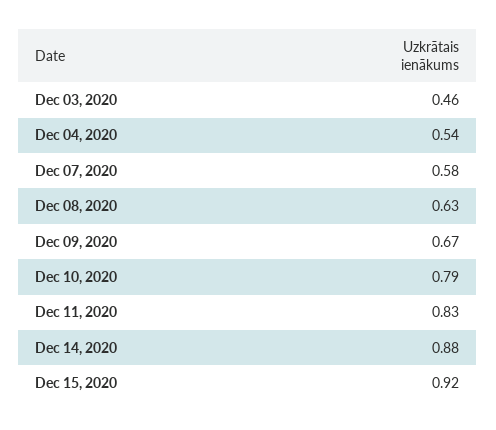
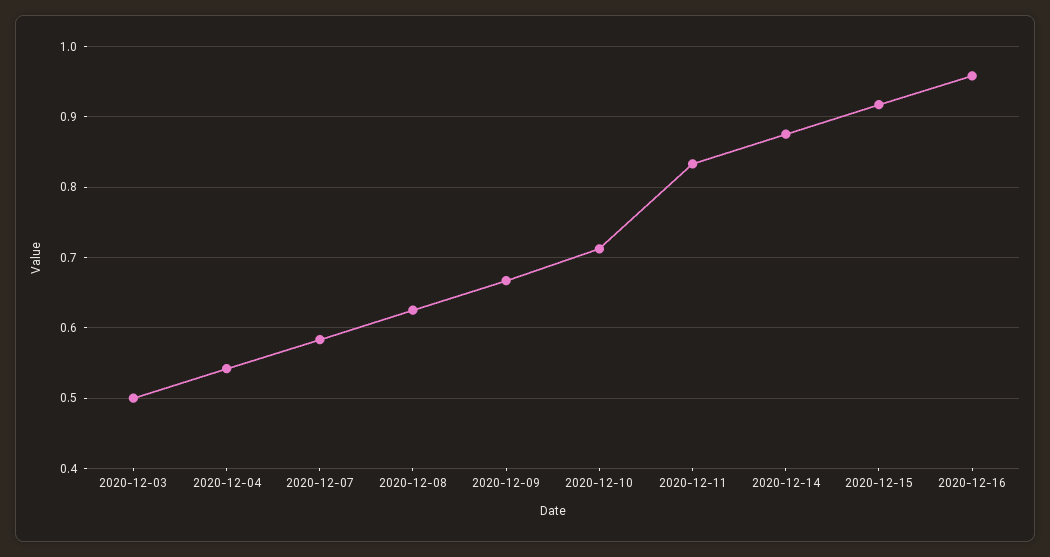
Dec 03, 2020: 0.46 -> 0.5
Dec 10, 2020: 0.79 -> 0.71
2020-12-16: none -> 0.96

